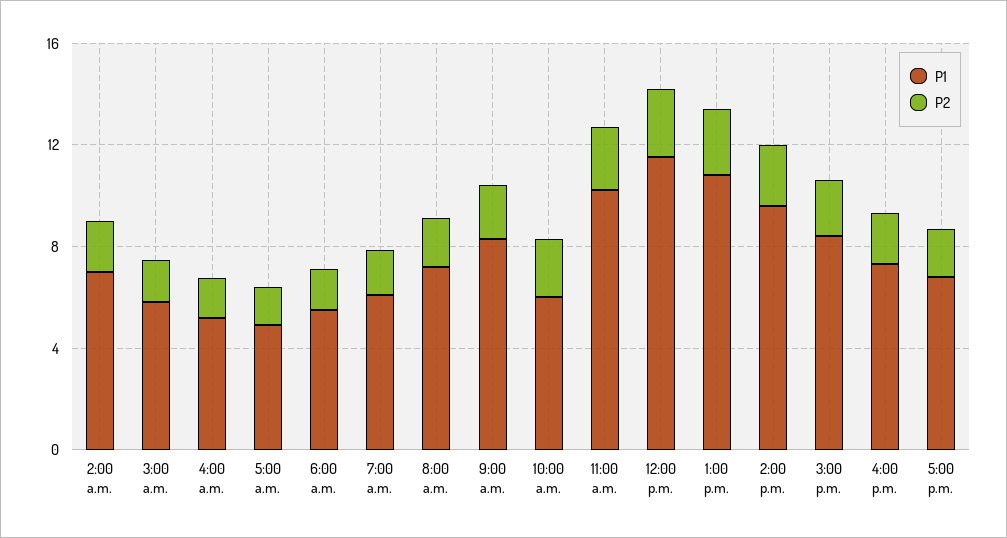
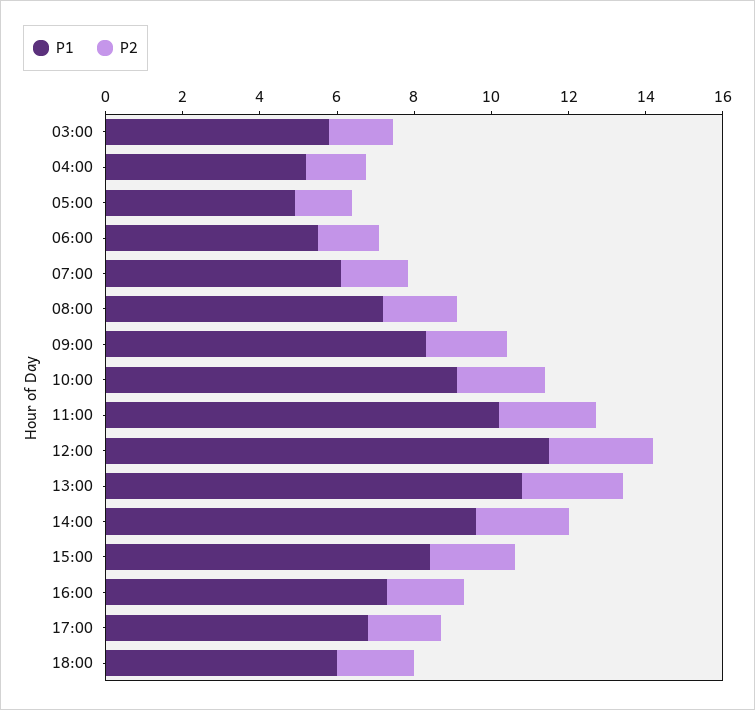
P1, 2:00 a.m.: 7 -> none
P2, 2:00 a.m.: 2 -> none
P1, 10:00 a.m.: 6 -> 9
P1, 18:00: none -> 6
P2, 18:00: none -> 2

